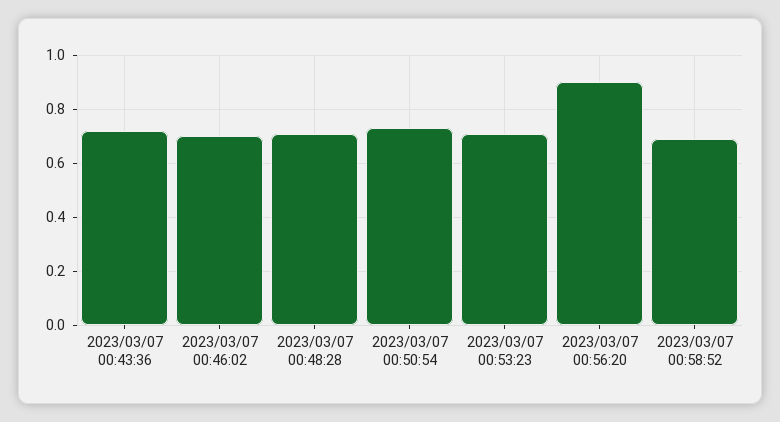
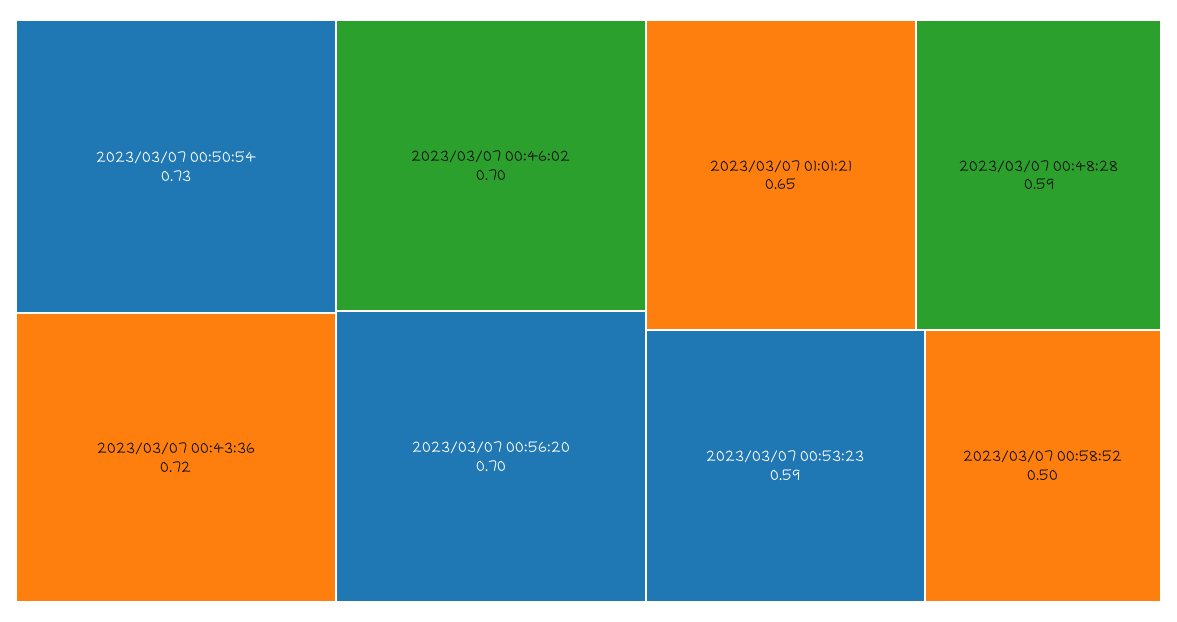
2023/03/07 00:48:28: 0.7 -> 0.59
2023/03/07 00:53:23: 0.7 -> 0.59
2023/03/07 00:56:20: 0.9 -> 0.7
2023/03/07 00:58:52: 0.7 -> 0.5
2023/03/07 01:01:21: none -> 0.65

